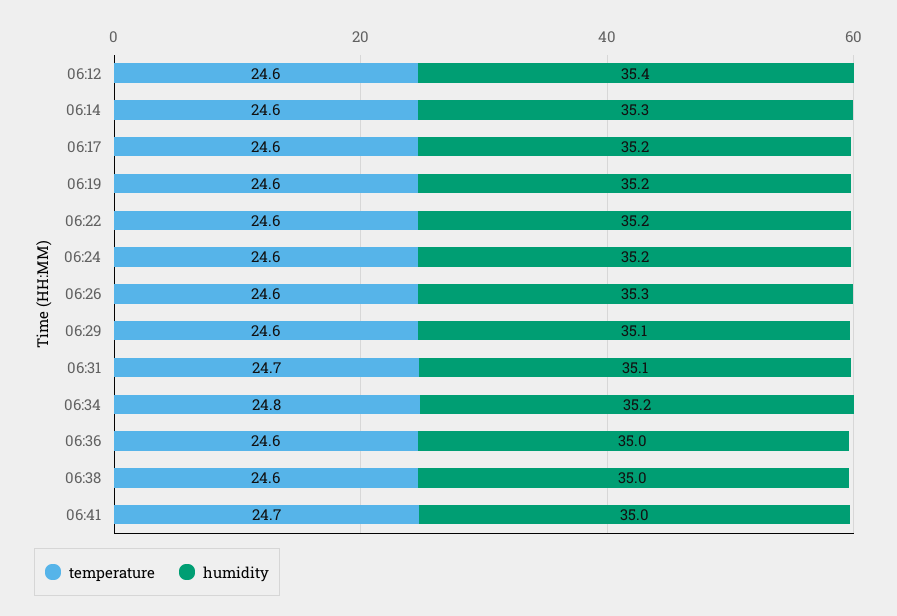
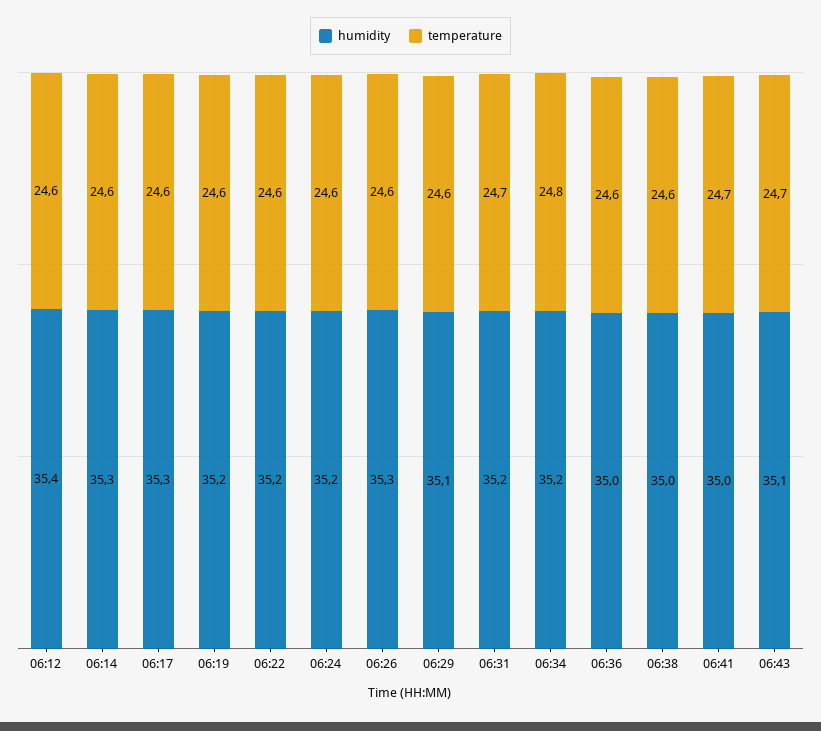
humidity, 06:17: 35.2 -> 35.3
humidity, 06:31: 35.1 -> 35.2
humidity, 06:43: none -> 35.1
temperature, 06:43: none -> 24.7

